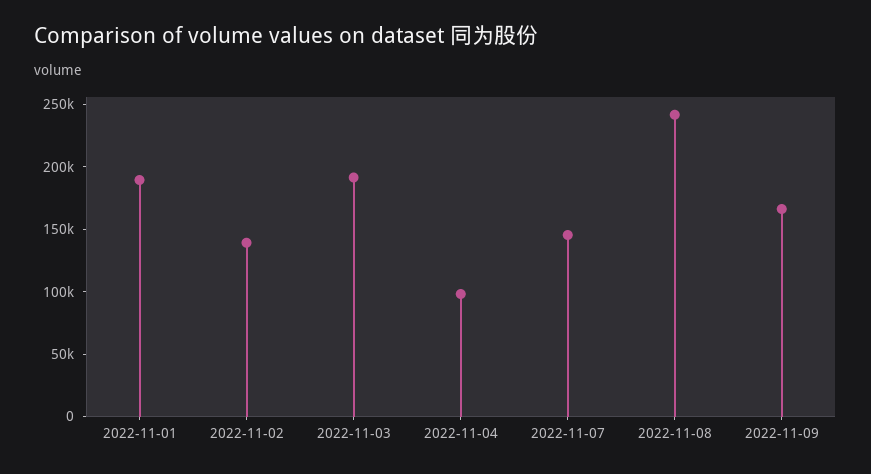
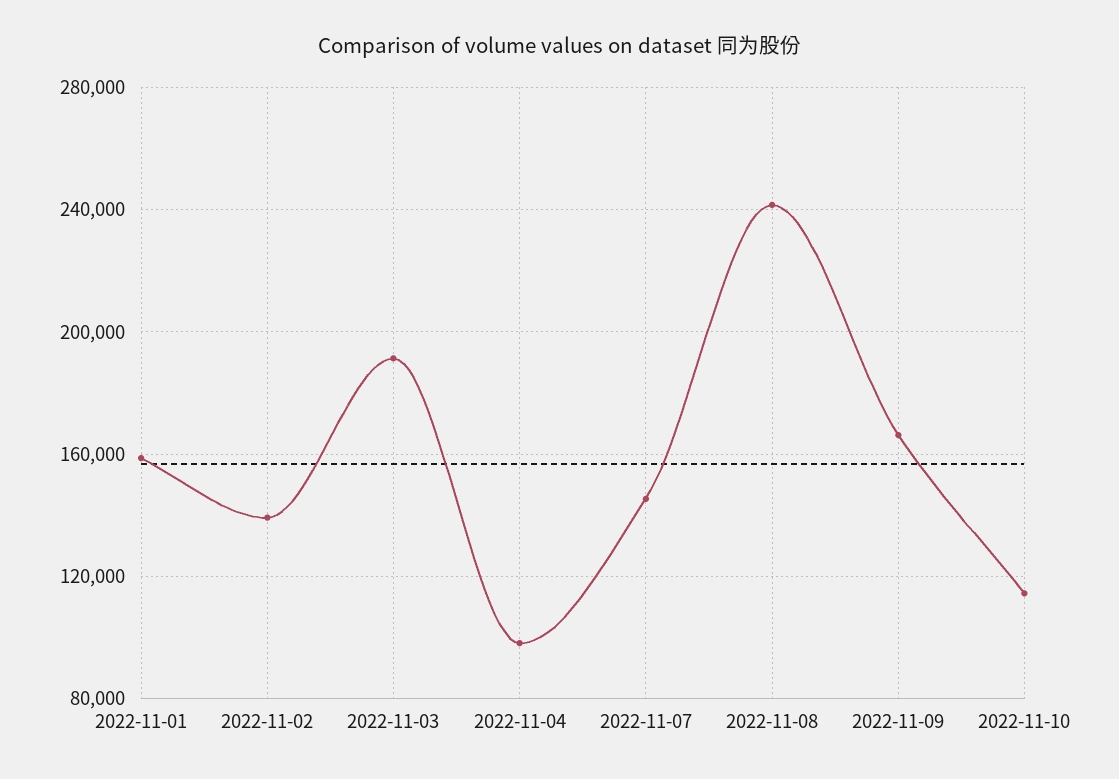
2022-11-01: 190000 -> 160000
2022-11-10: none -> 115000

